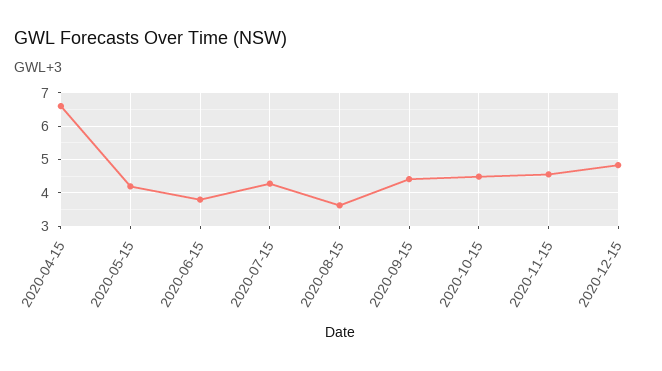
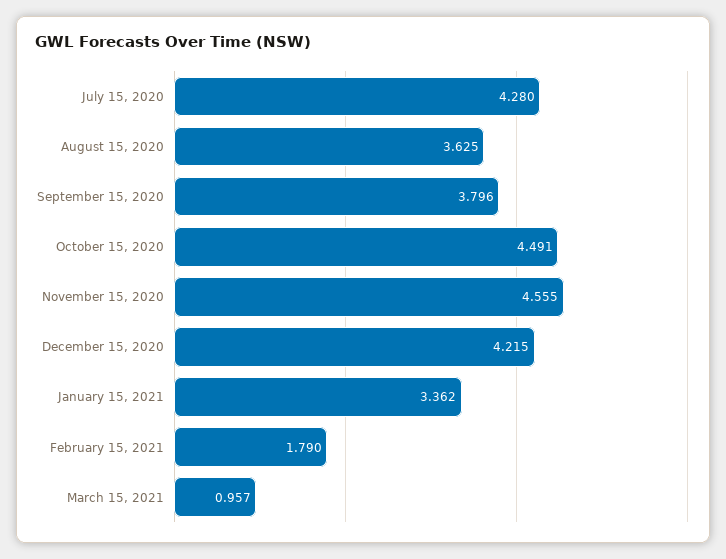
2020-04-15: 6.6 -> none
2020-05-15: 4.2 -> none
2020-06-15: 3.8 -> none
2020-09-15: 4.4 -> 3.796
2020-12-15: 4.8 -> 4.215
January 15, 2021: none -> 3.362
February 15, 2021: none -> 1.79
March 15, 2021: none -> 0.957

